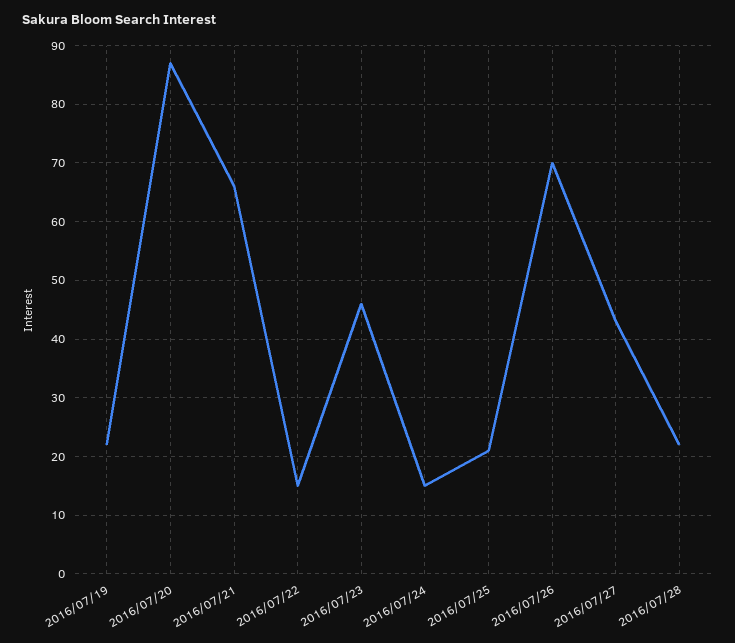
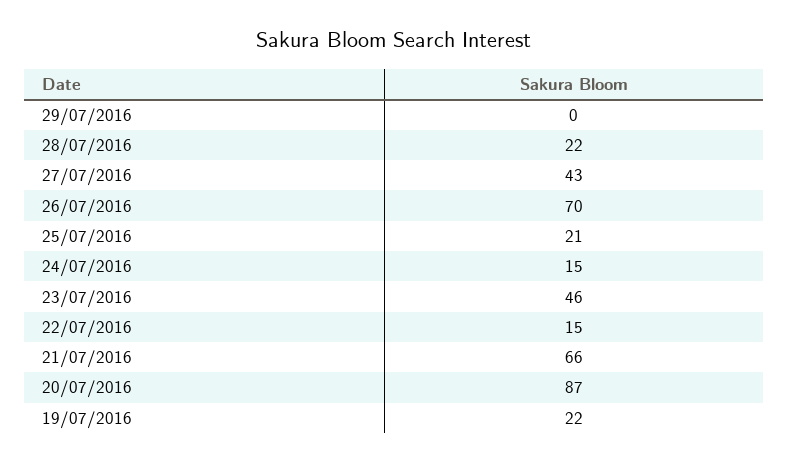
29/07/2016: none -> 0

